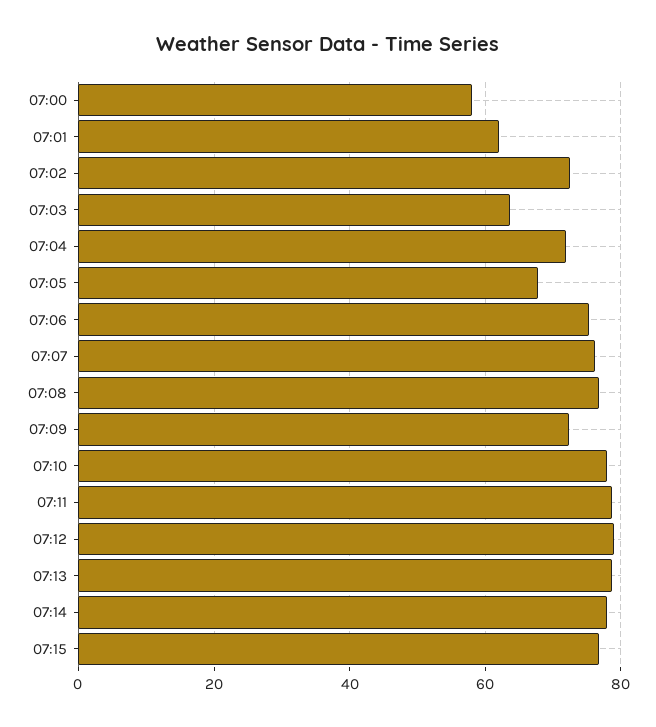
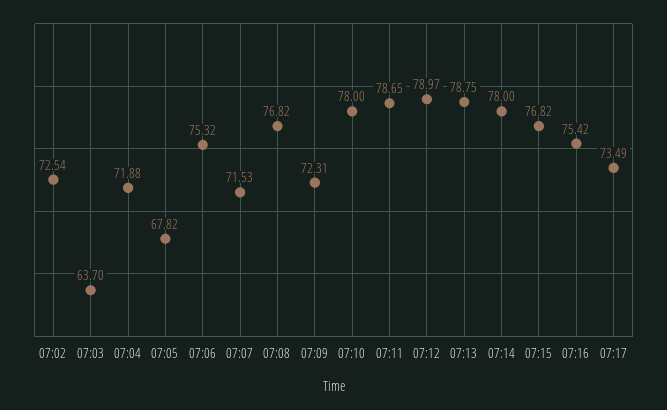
07:00: 58 -> none
07:01: 62 -> none
07:07: 76 -> 71.53
07:16: none -> 75.42
07:17: none -> 73.49

